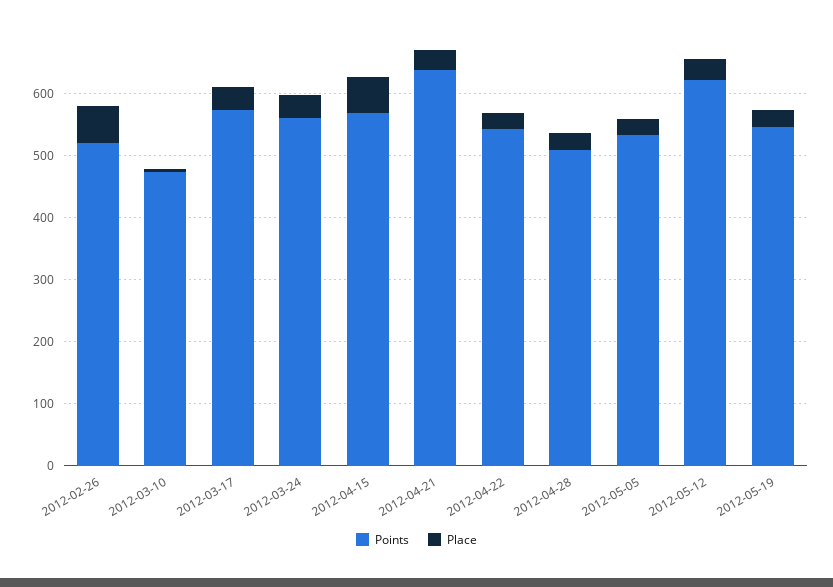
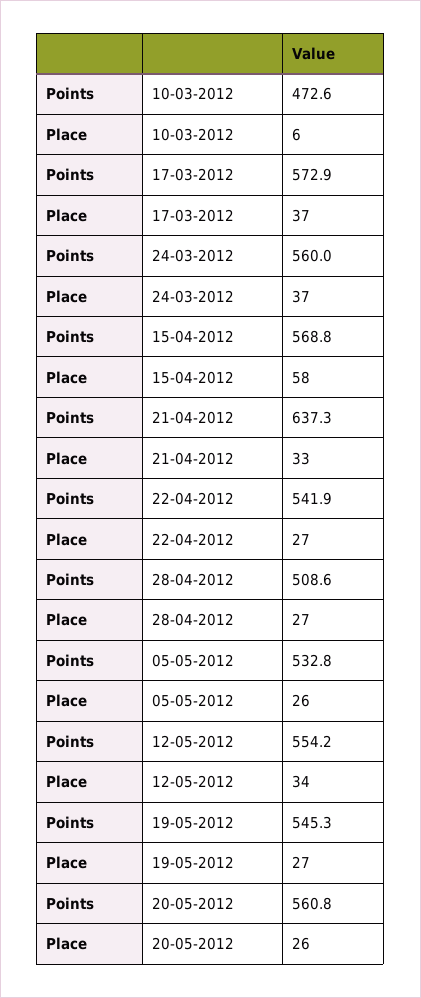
Points, 2012-02-26: 520 -> none
Place, 2012-02-26: 60 -> none
Points, 2012-05-12: 620 -> 554.2
Points, 20-05-2012: none -> 560.8
Place, 20-05-2012: none -> 26

